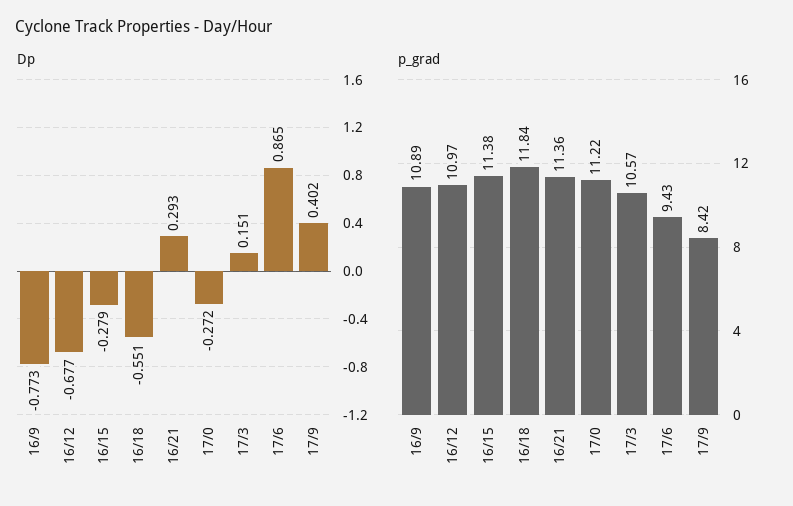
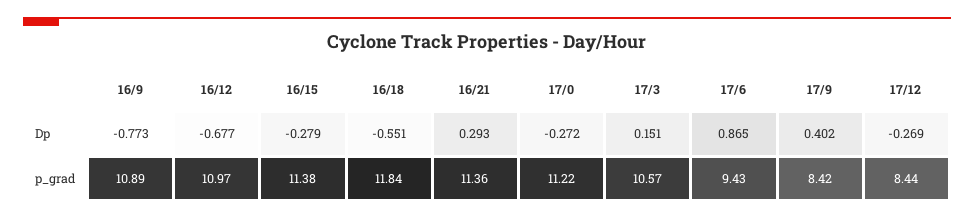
Dp, 17/12: none -> -0.269
p_grad, 17/12: none -> 8.44

